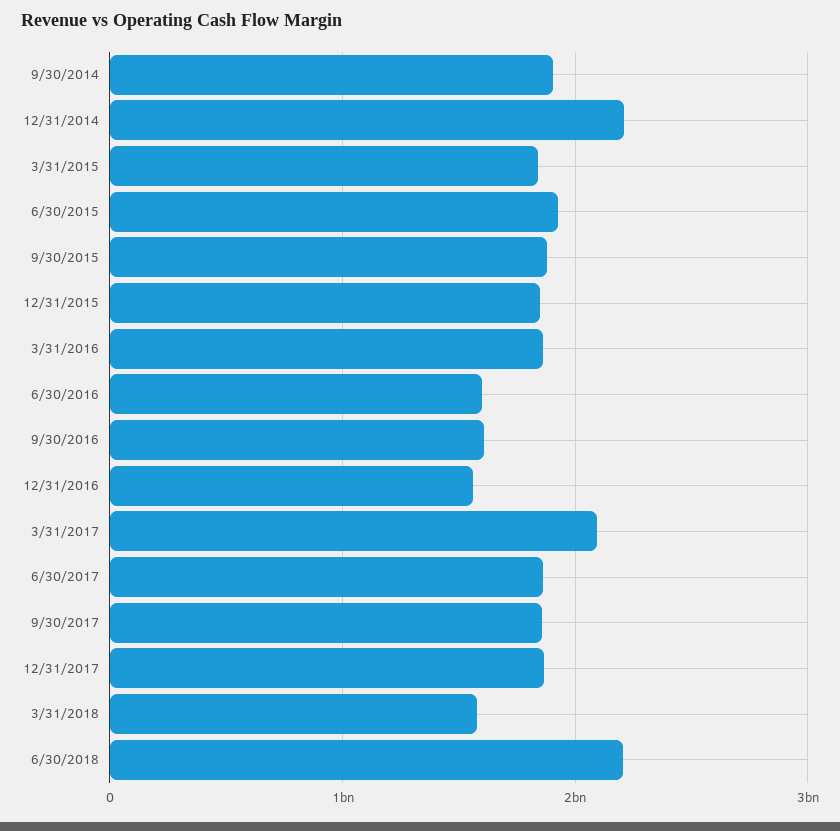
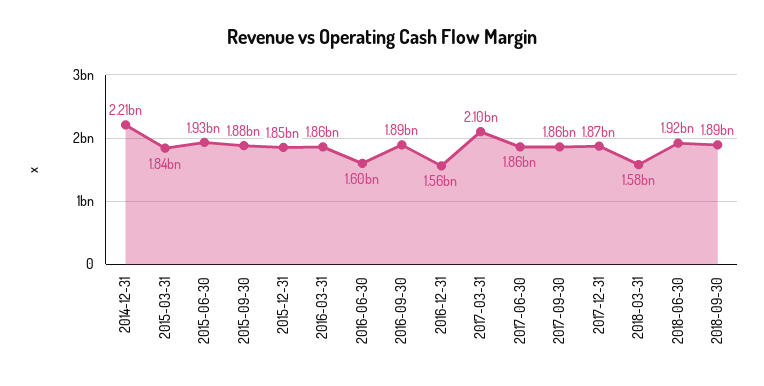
9/30/2014: 1900000000 -> none
9/30/2016: 1600000000 -> 1890000000
6/30/2018: 2200000000 -> 1920000000
2018-09-30: none -> 1890000000

